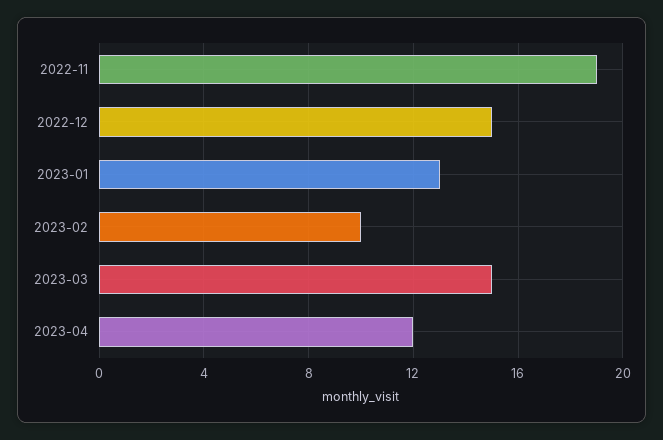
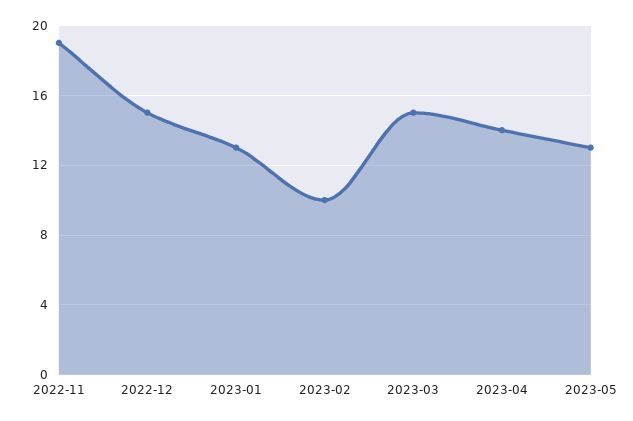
2023-04: 12 -> 14
2023-05: none -> 13

